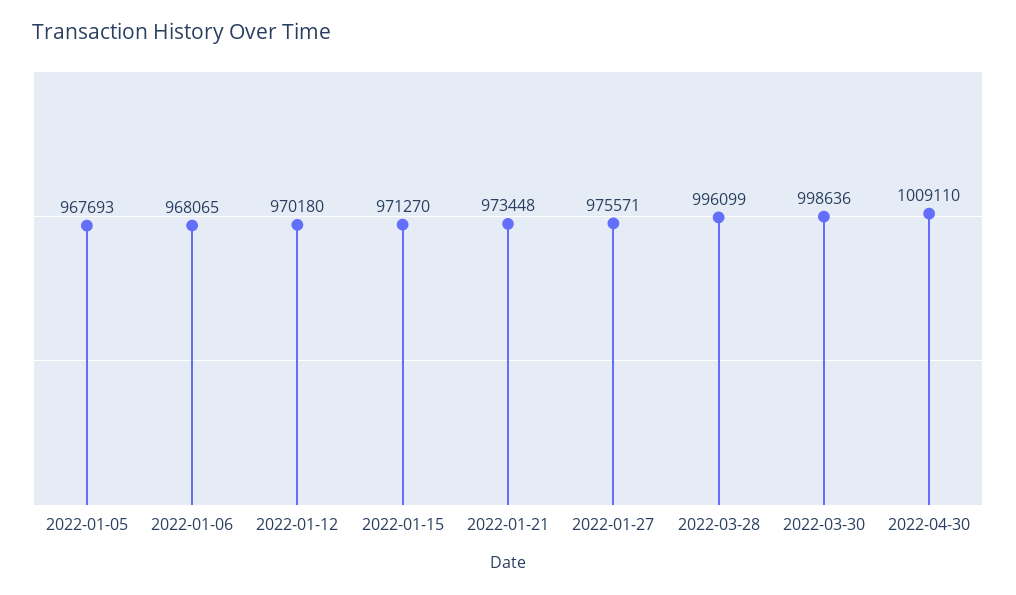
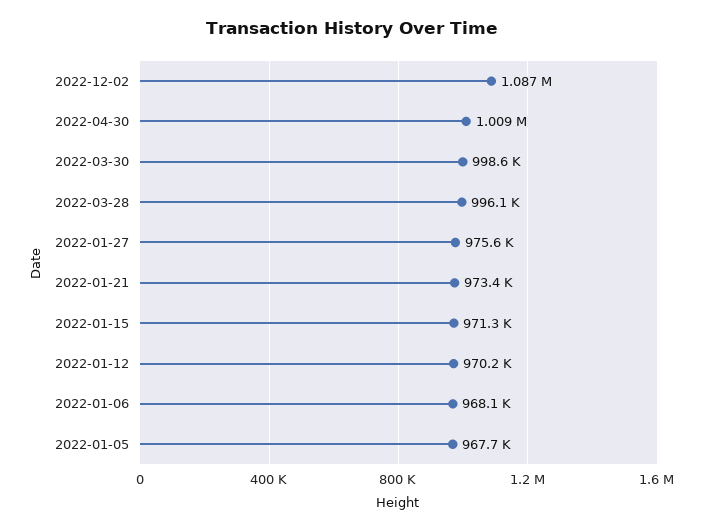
2022-12-02: none -> 1087000

